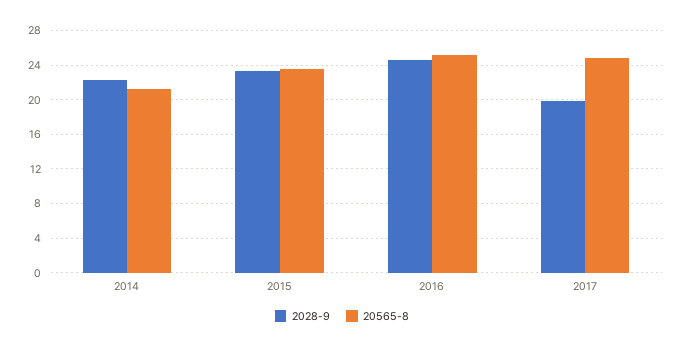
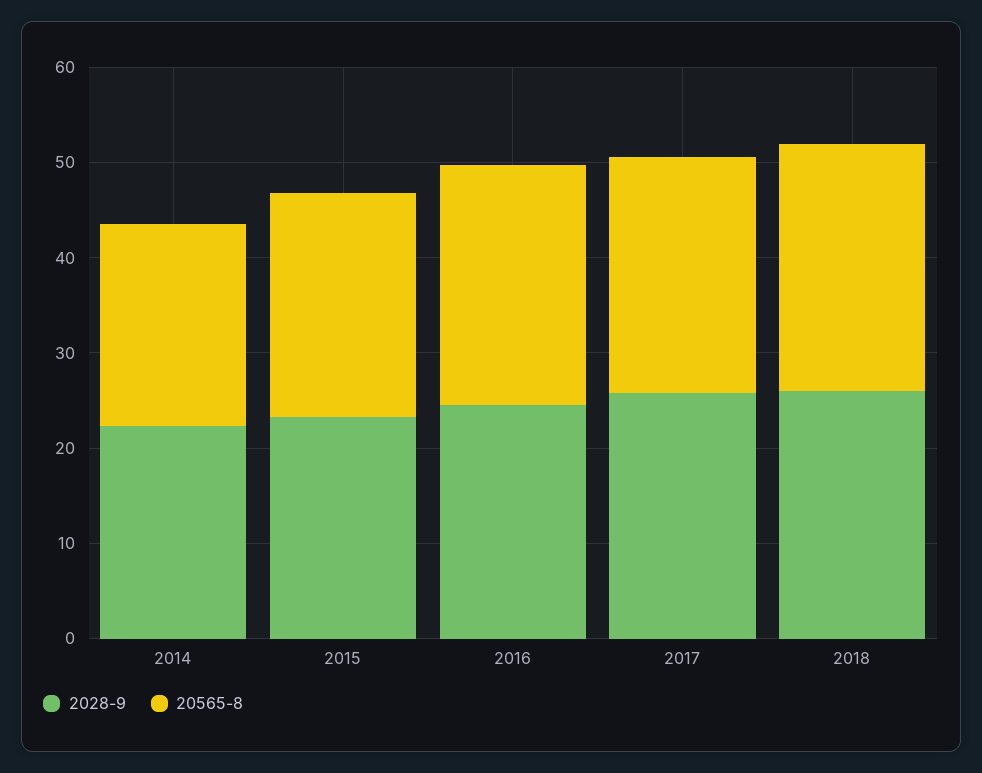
2028-9, 2017: 20 -> 26
2028-9, 2018: none -> 26
20565-8, 2018: none -> 26

